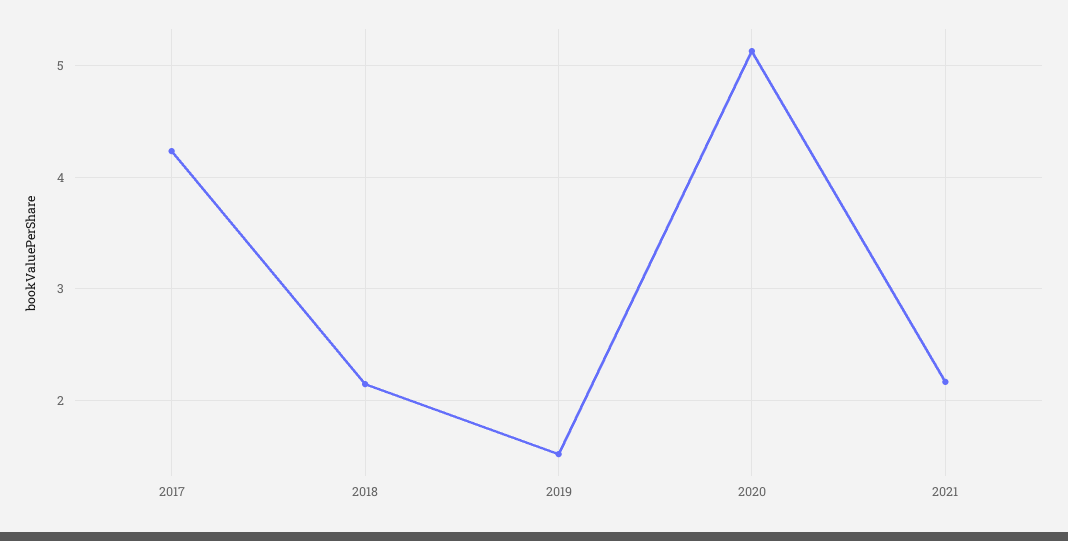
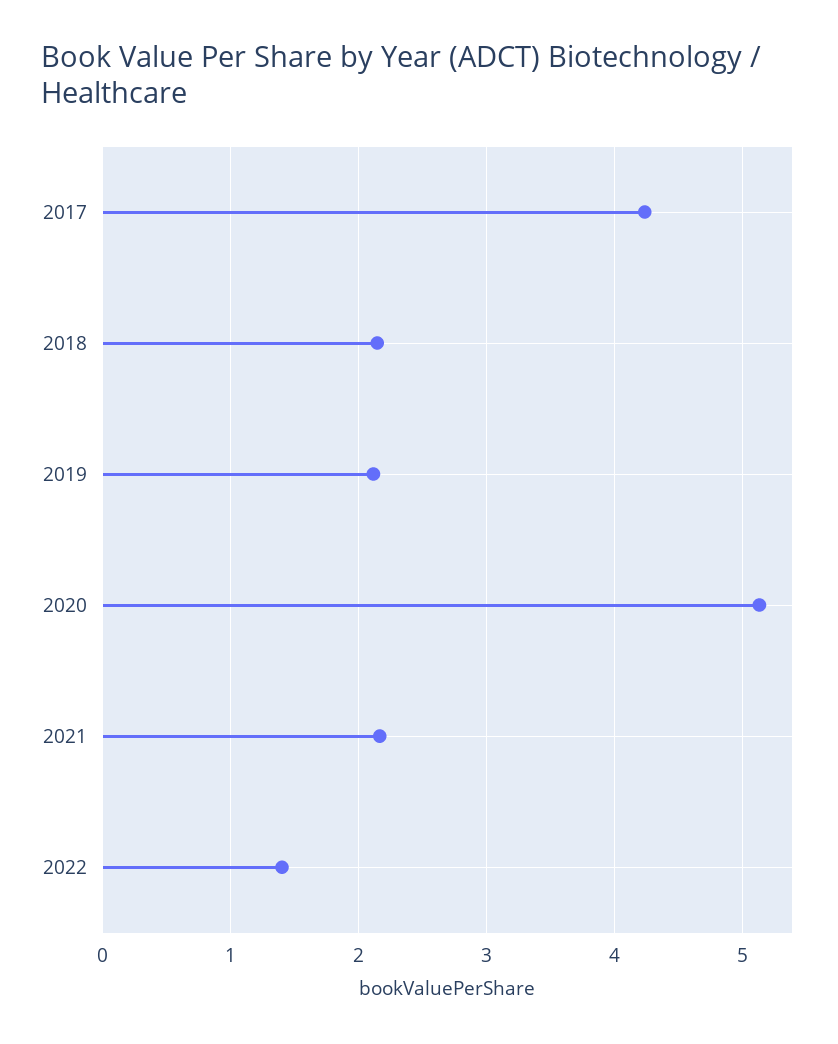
2019: 1.5 -> 2.1
2022: none -> 1.4

